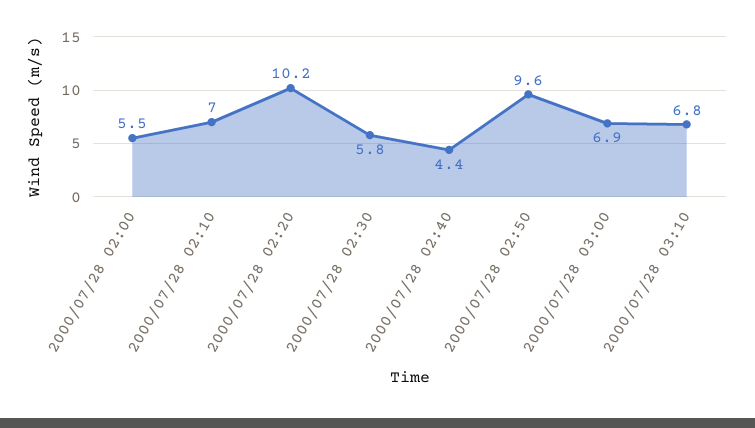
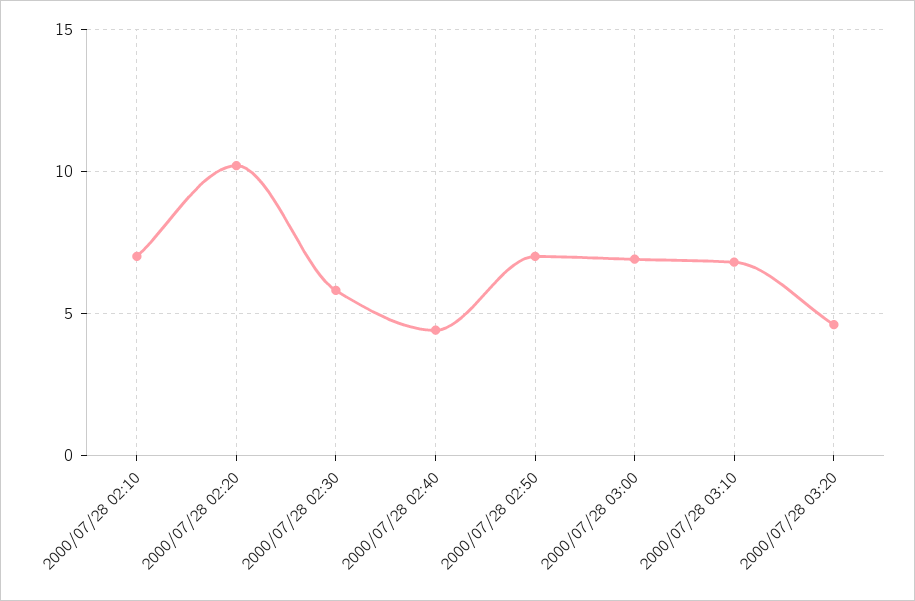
2000/07/28 02:00: 5.5 -> none
2000/07/28 02:50: 9.6 -> 7
2000/07/28 03:20: none -> 4.5

